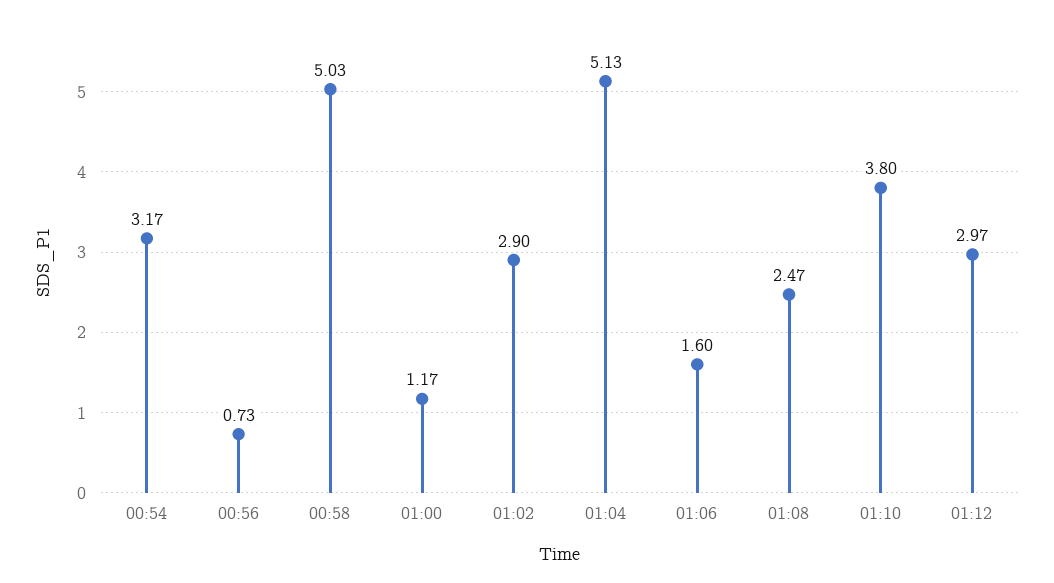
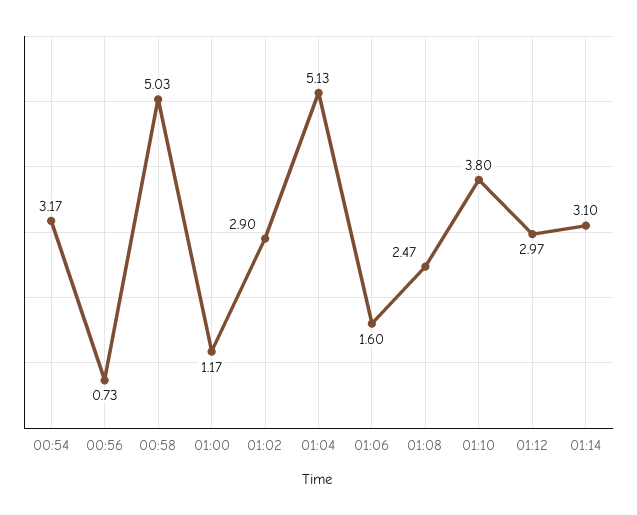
01:14: none -> 3.1

